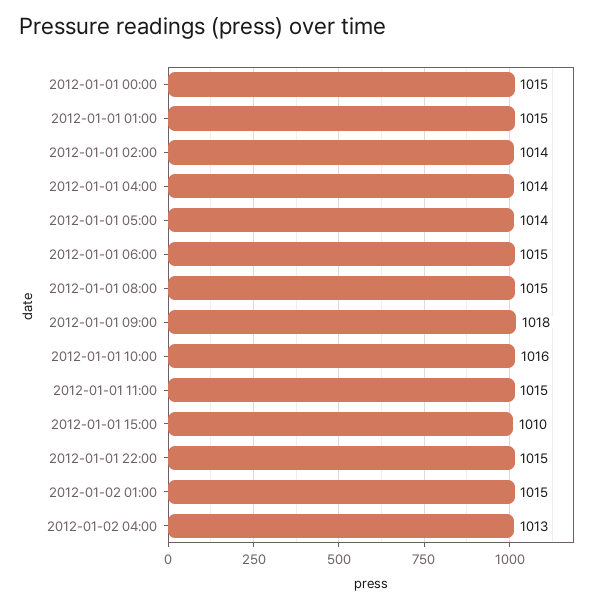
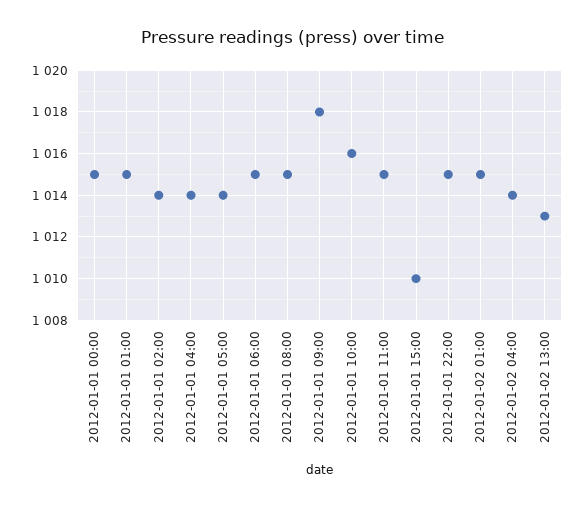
2012-01-02 04:00: 1013 -> 1014
2012-01-02 13:00: none -> 1013

